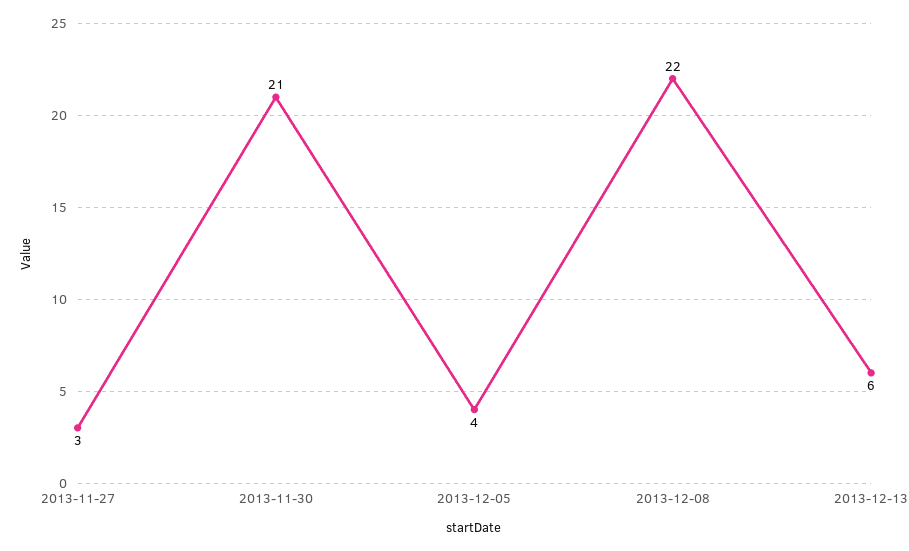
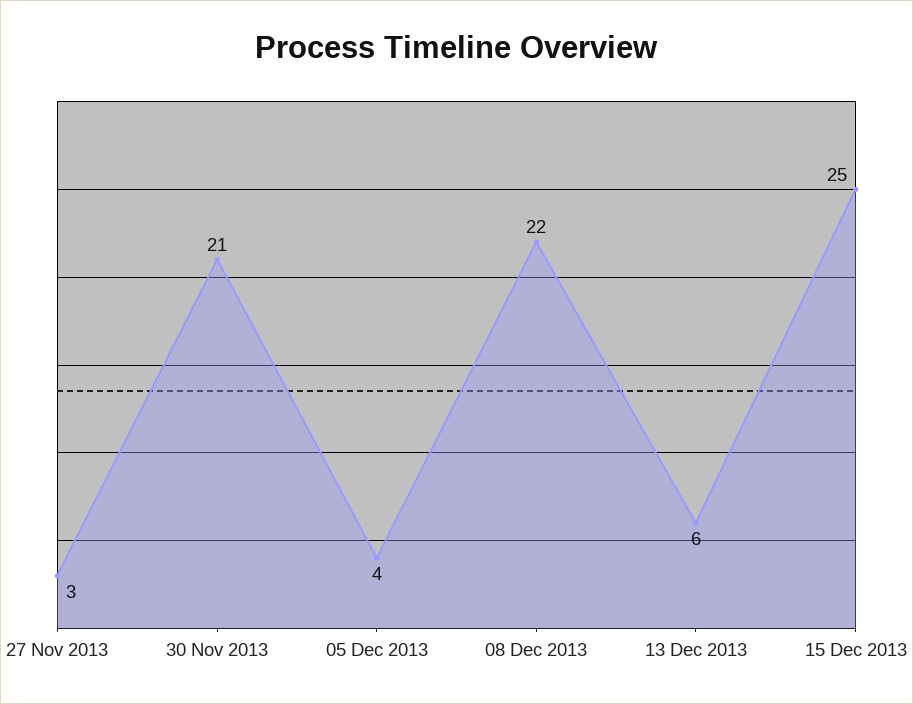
15 Dec 2013: none -> 25

